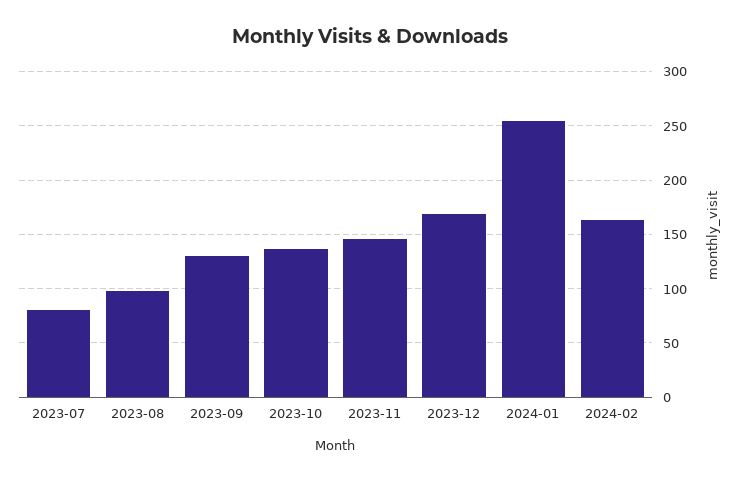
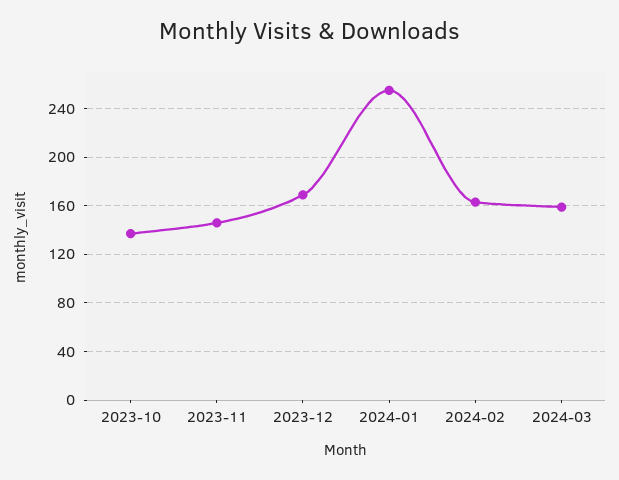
2023-07: 80 -> none
2023-08: 100 -> none
2023-09: 130 -> none
2024-03: none -> 160

